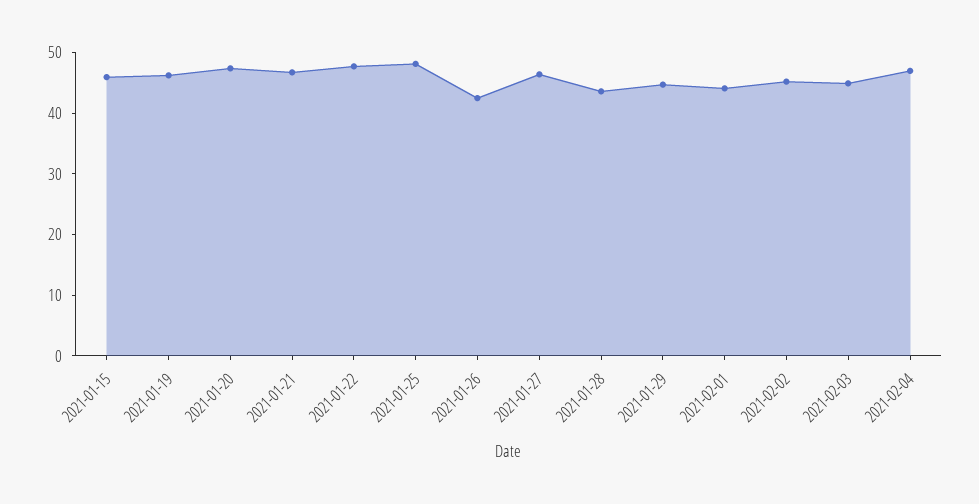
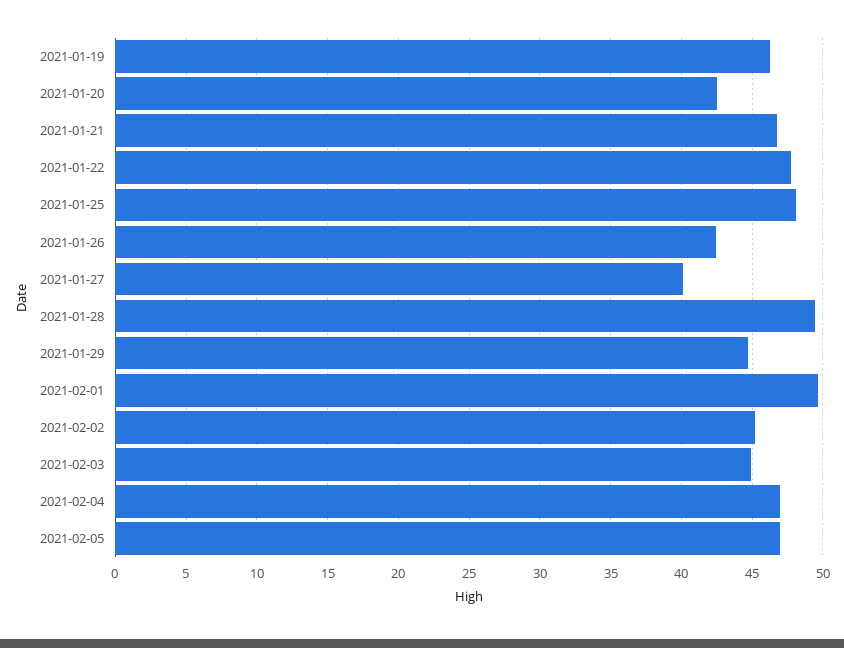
2021-01-15: 46 -> none
2021-01-20: 48 -> 42.5
2021-01-27: 46 -> 40
2021-01-28: 44 -> 49.5
2021-02-01: 44 -> 49.5
2021-02-05: none -> 47

